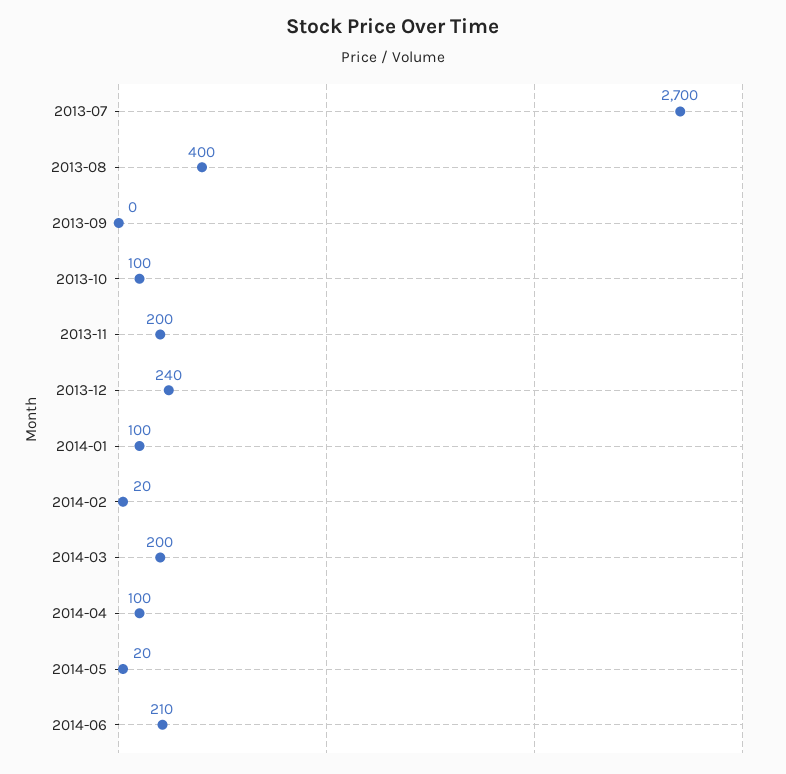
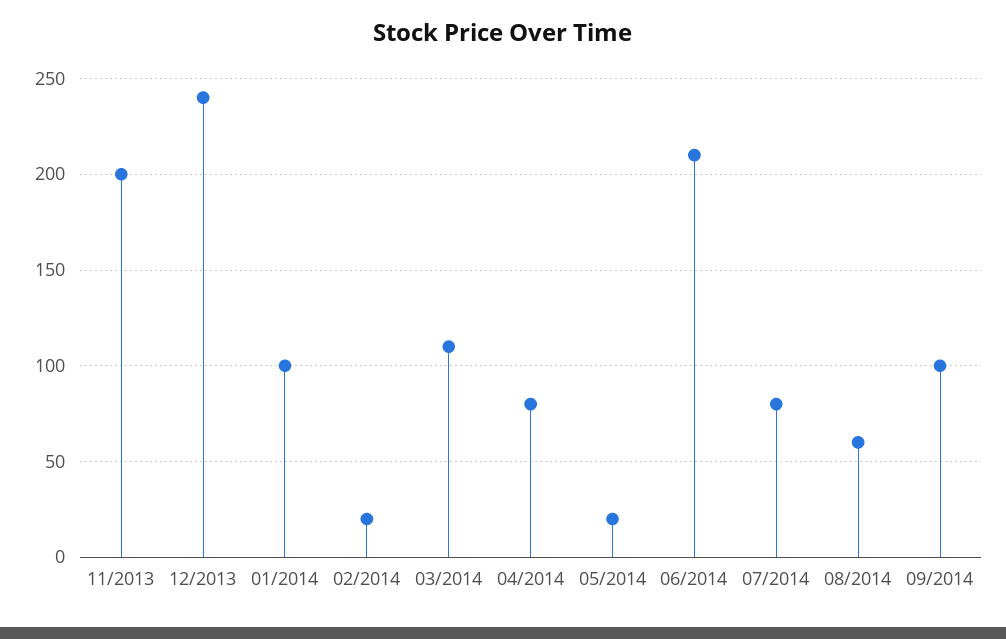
2013-07: 2700 -> none
2013-08: 400 -> none
2013-09: 0 -> none
2013-10: 100 -> none
2014-03: 200 -> 110
2014-04: 100 -> 80
07/2014: none -> 80
08/2014: none -> 60
09/2014: none -> 100

